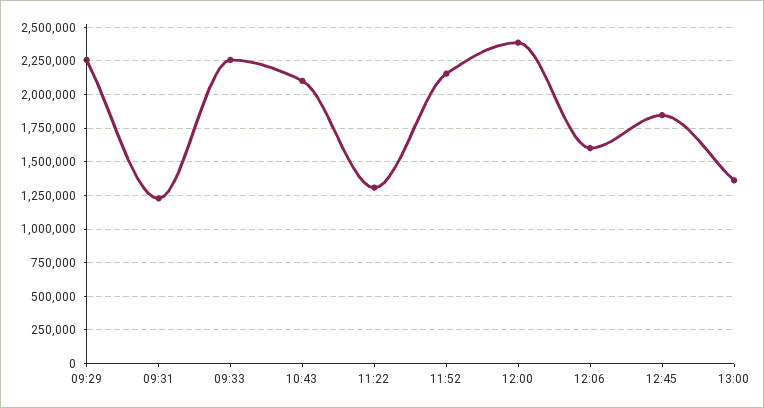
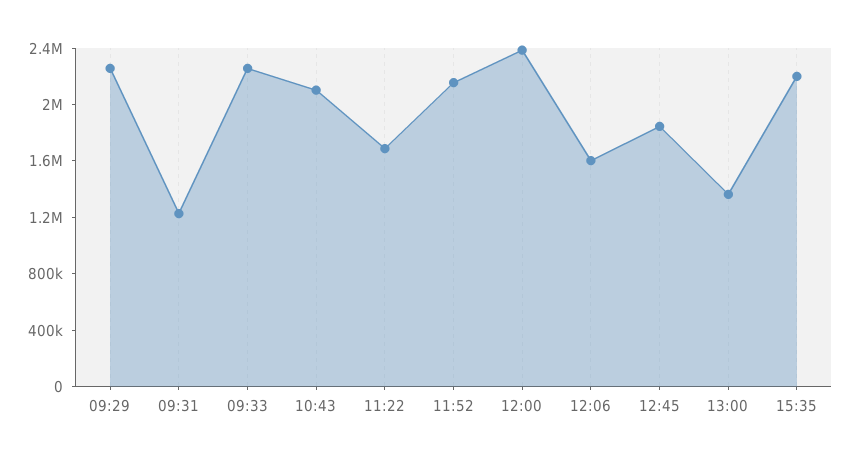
11:22: 1300000 -> 1700000
15:35: none -> 2200000

